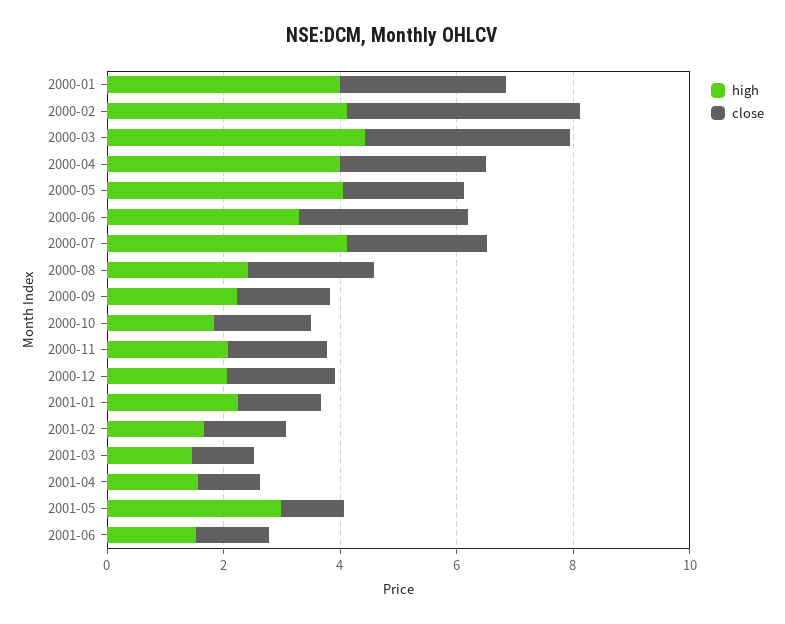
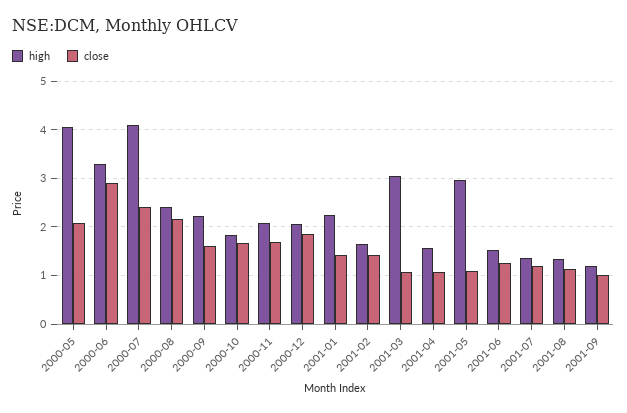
high, 2000-01: 4 -> none
close, 2000-01: 3 -> none
high, 2000-02: 4 -> none
close, 2000-02: 4 -> none
high, 2000-03: 4.5 -> none
close, 2000-03: 3.5 -> none
high, 2000-04: 4 -> none
close, 2000-04: 2.5 -> none
high, 2001-03: 1.5 -> 3
high, 2001-07: none -> 1.4
close, 2001-07: none -> 1.2
high, 2001-08: none -> 1.4
close, 2001-08: none -> 1.2
high, 2001-09: none -> 1.2
close, 2001-09: none -> 1

